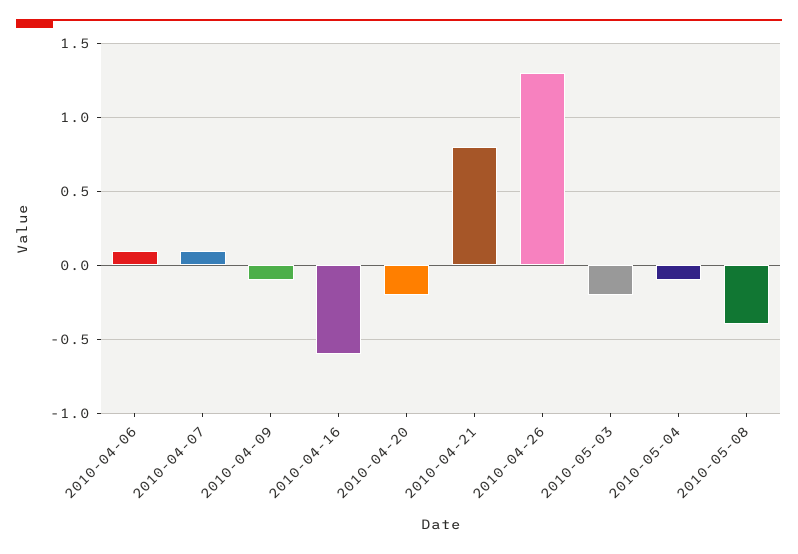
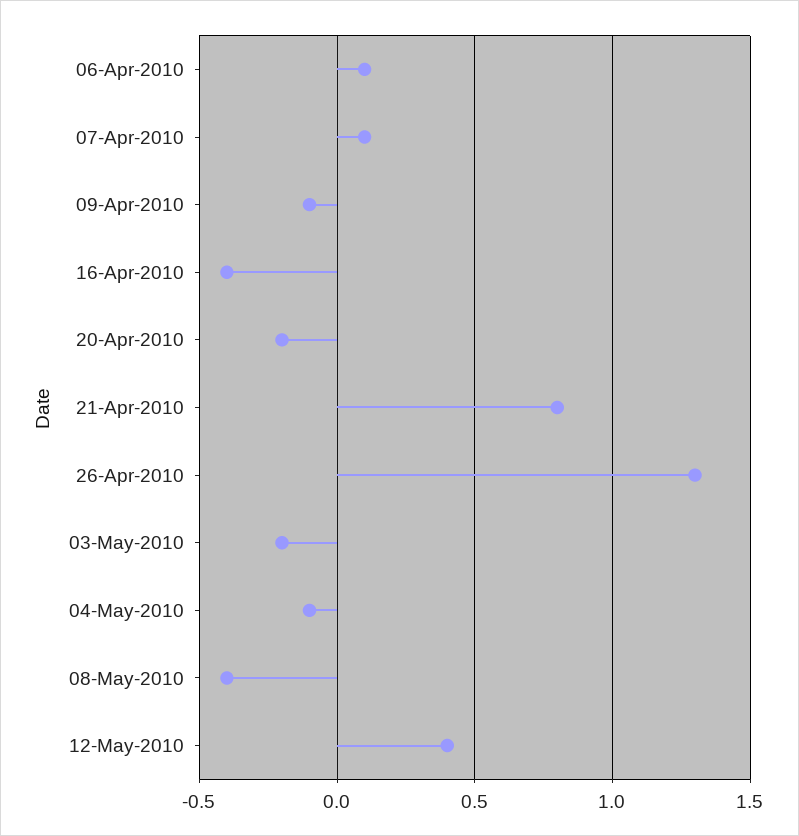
2010-04-16: -0.6 -> -0.4
12-May-2010: none -> 0.4

